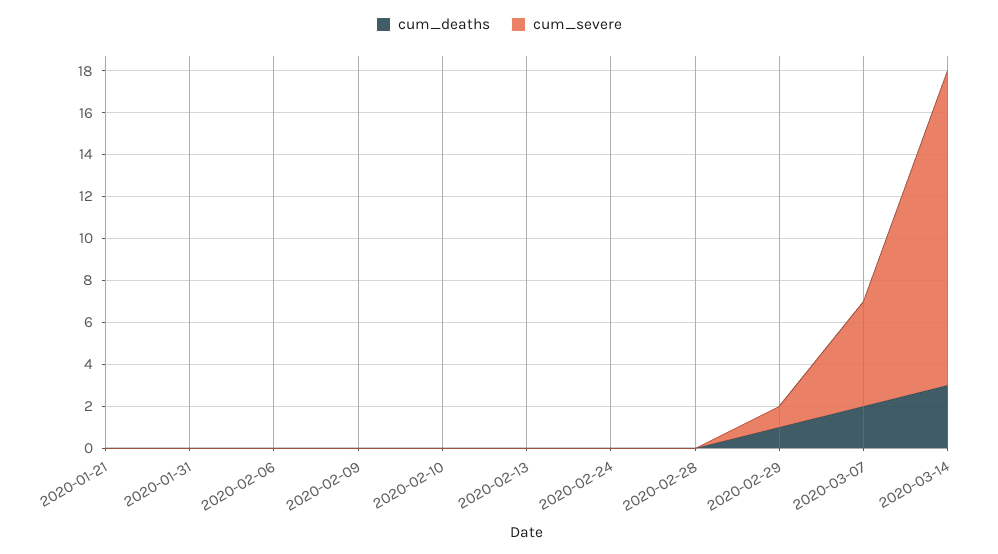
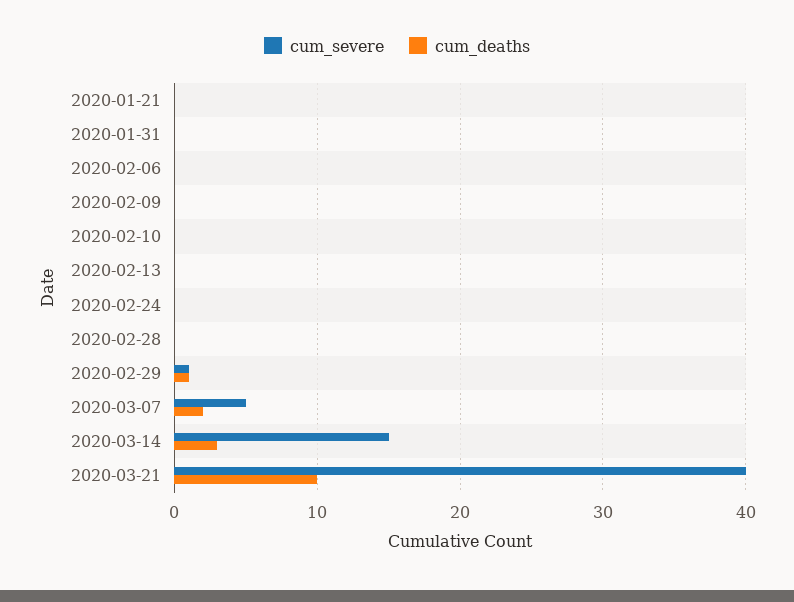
cum_severe, 2020-03-21: none -> 40
cum_deaths, 2020-03-21: none -> 10

